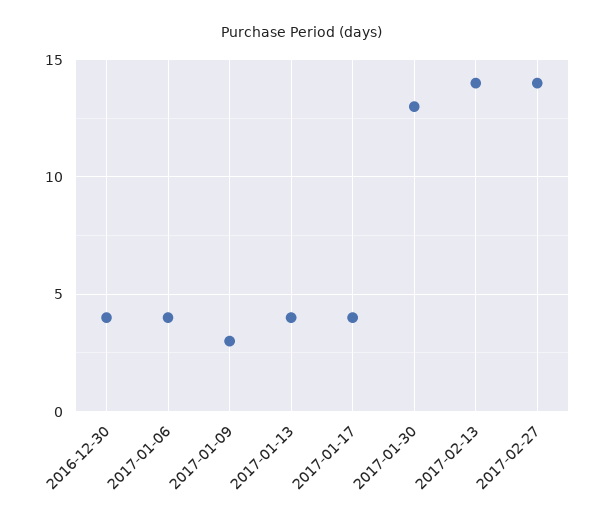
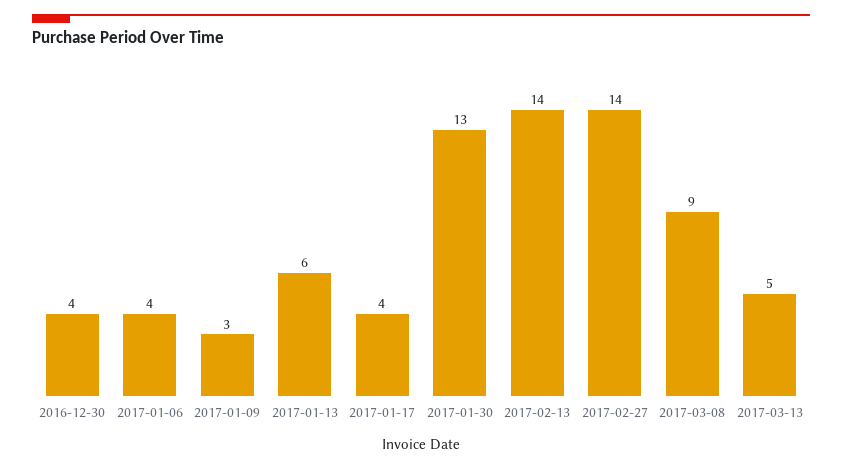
2017-01-13: 4 -> 6
2017-03-08: none -> 9
2017-03-13: none -> 5

